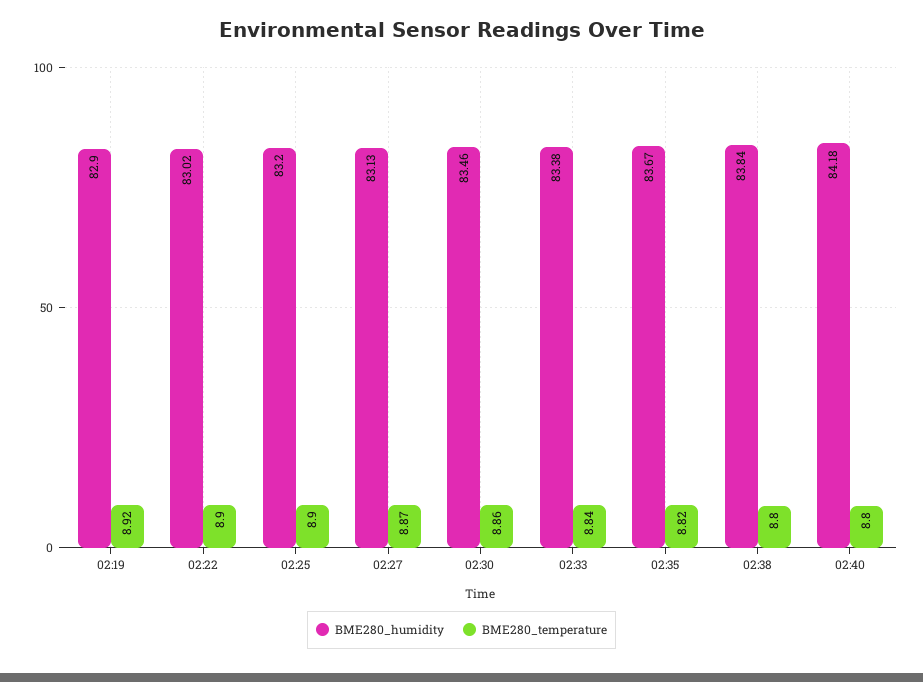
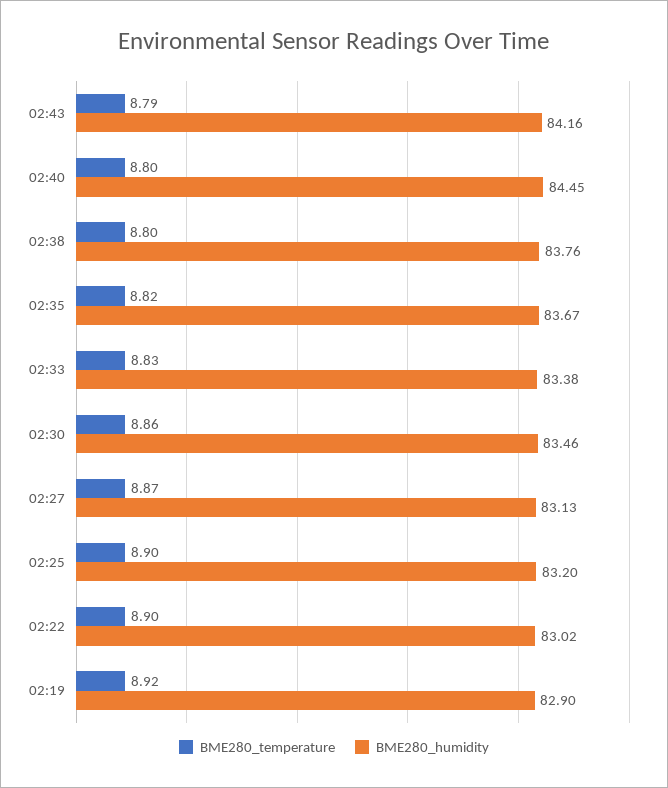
BME280_temperature, 02:33: 8.84 -> 8.83
BME280_humidity, 02:38: 83.84 -> 83.76
BME280_humidity, 02:40: 84.18 -> 84.45
BME280_temperature, 02:43: none -> 8.79
BME280_humidity, 02:43: none -> 84.16

